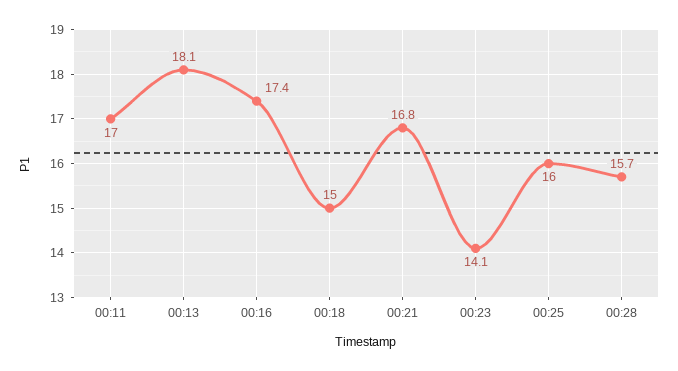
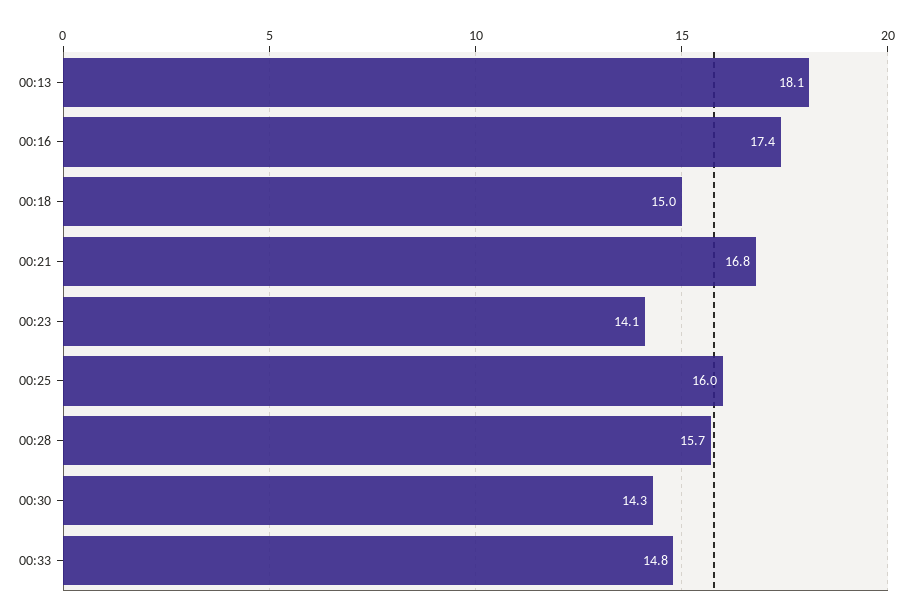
00:11: 17 -> none
00:30: none -> 14.3
00:33: none -> 14.8

